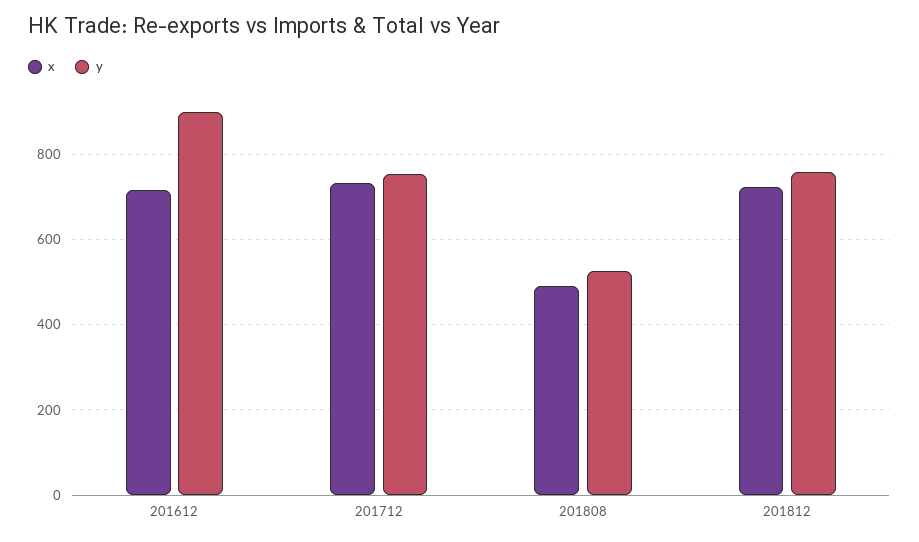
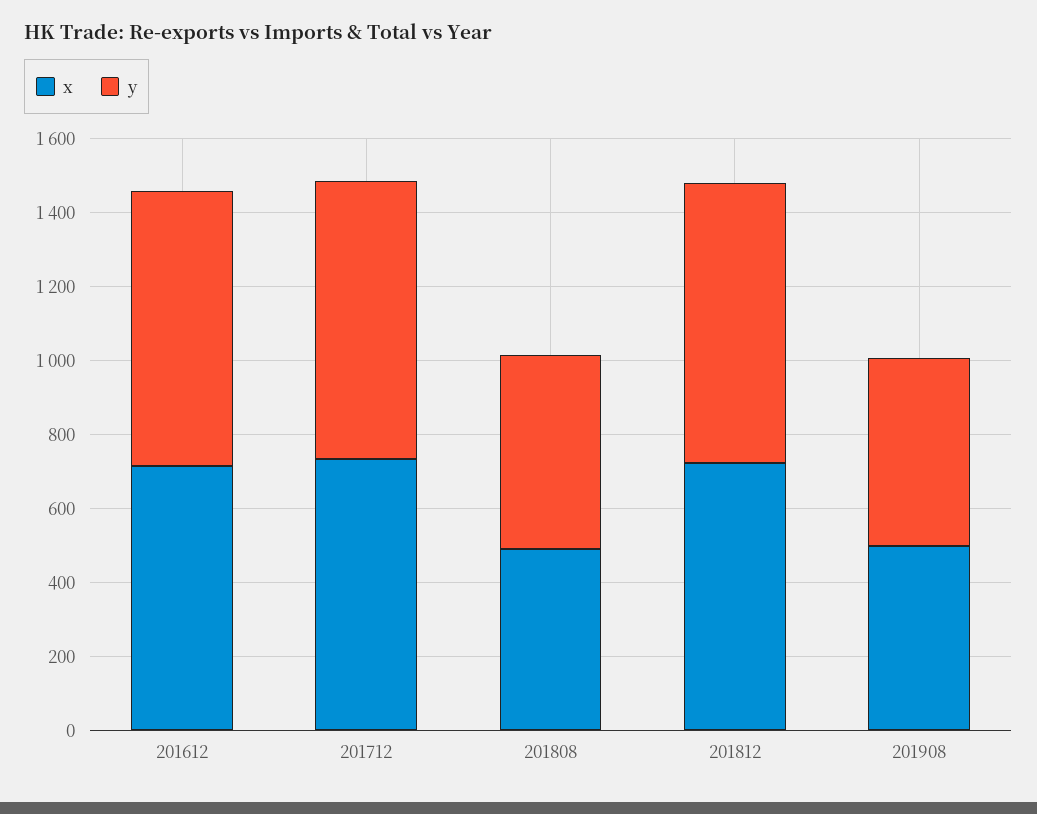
y, 201612: 900 -> 750
x, 201908: none -> 500
y, 201908: none -> 500

